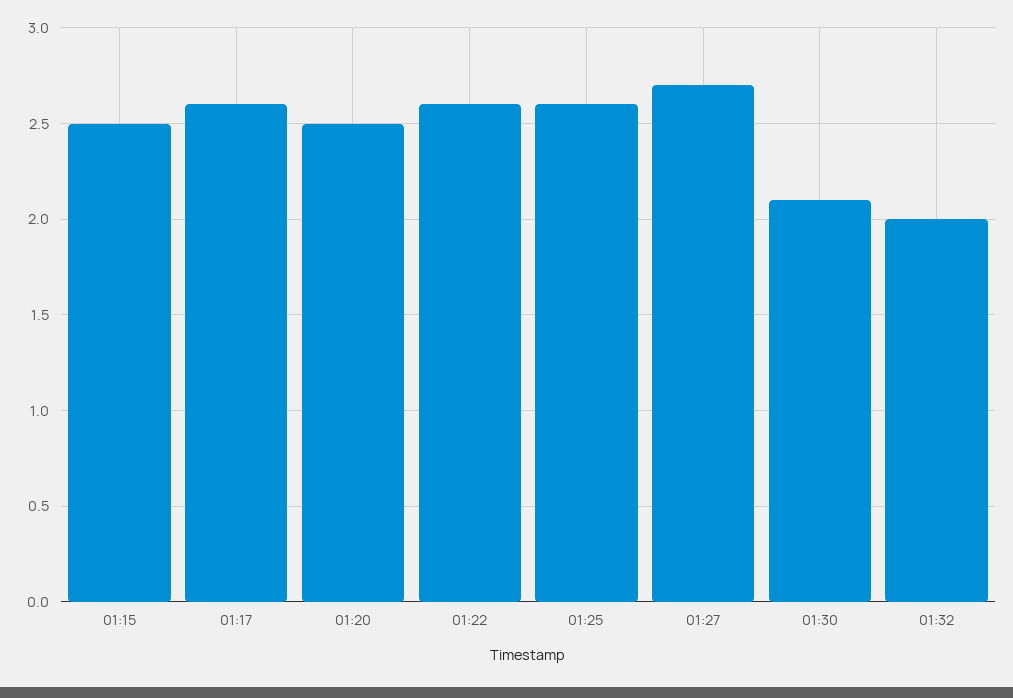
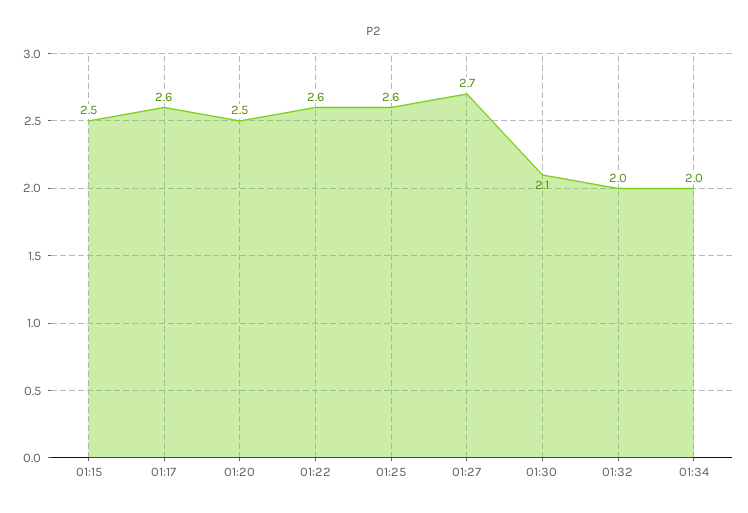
01:34: none -> 2

